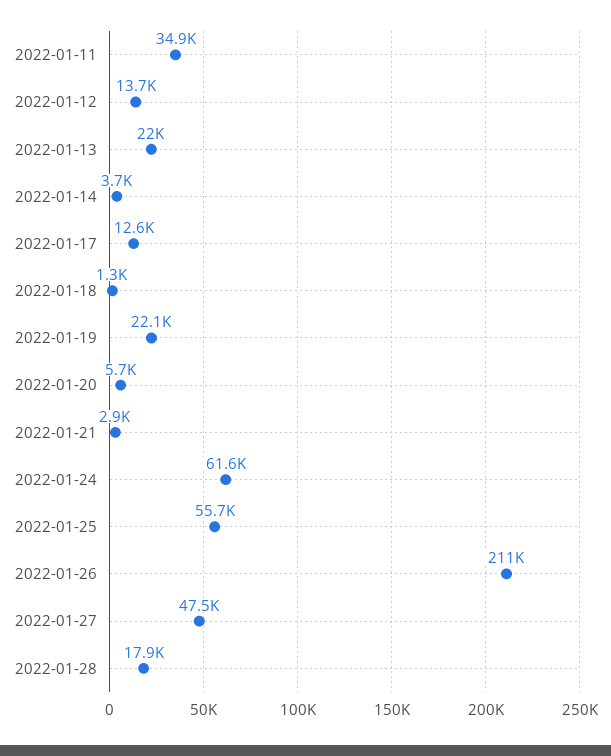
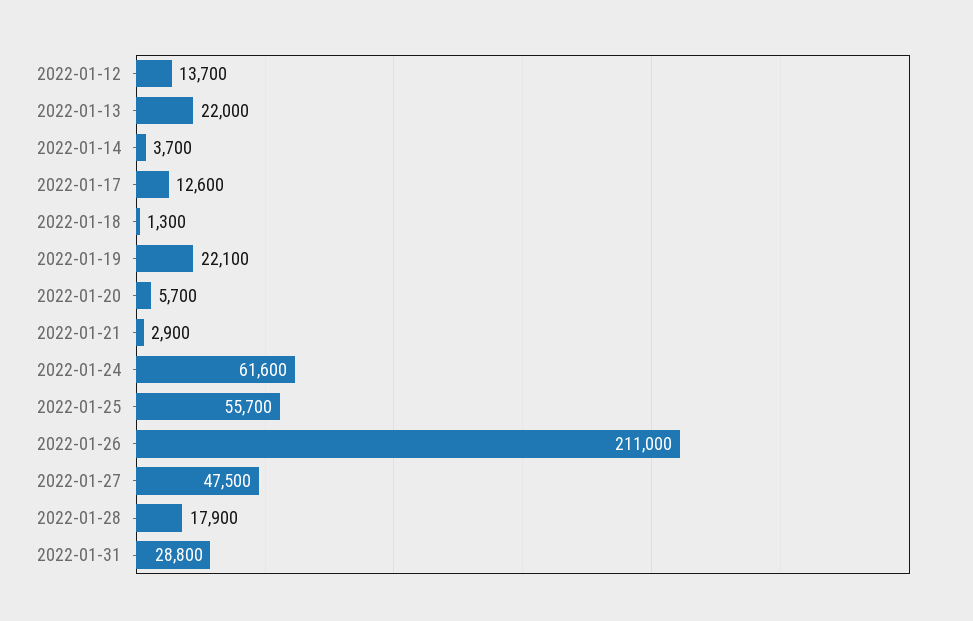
2022-01-11: 34900 -> none
2022-01-31: none -> 28800

